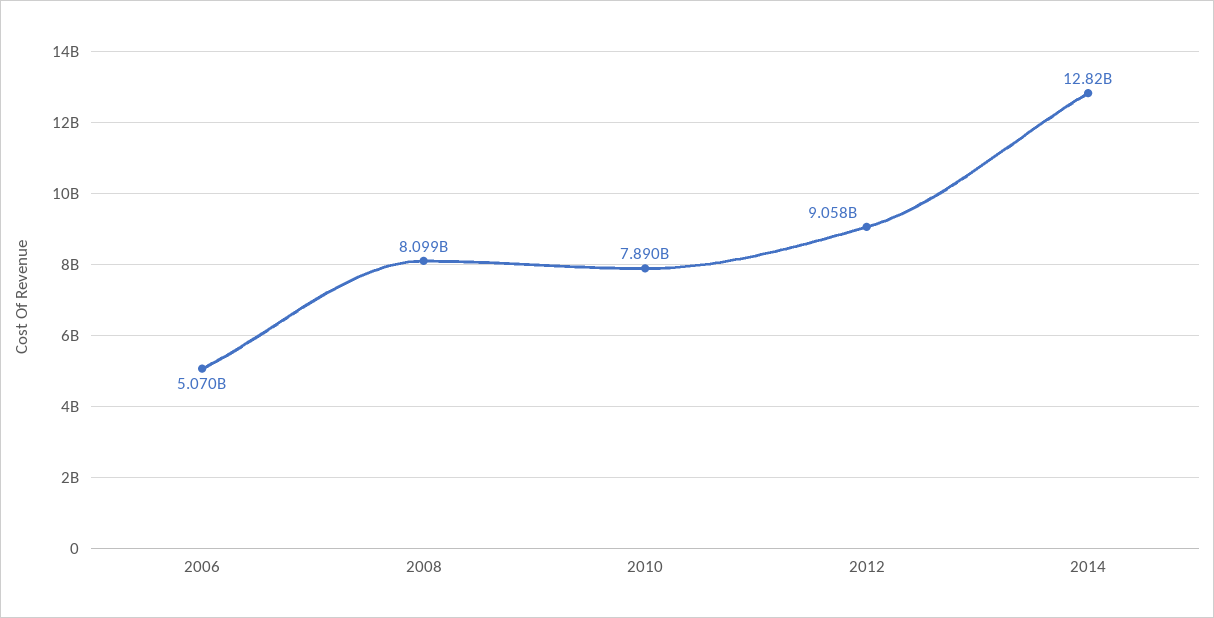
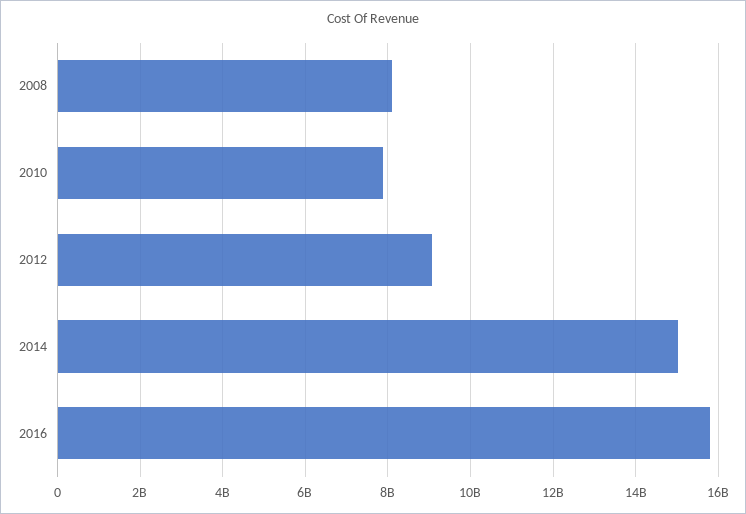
2006: 5070000000 -> none
2014: 12820000000 -> 15000000000
2016: none -> 15800000000

